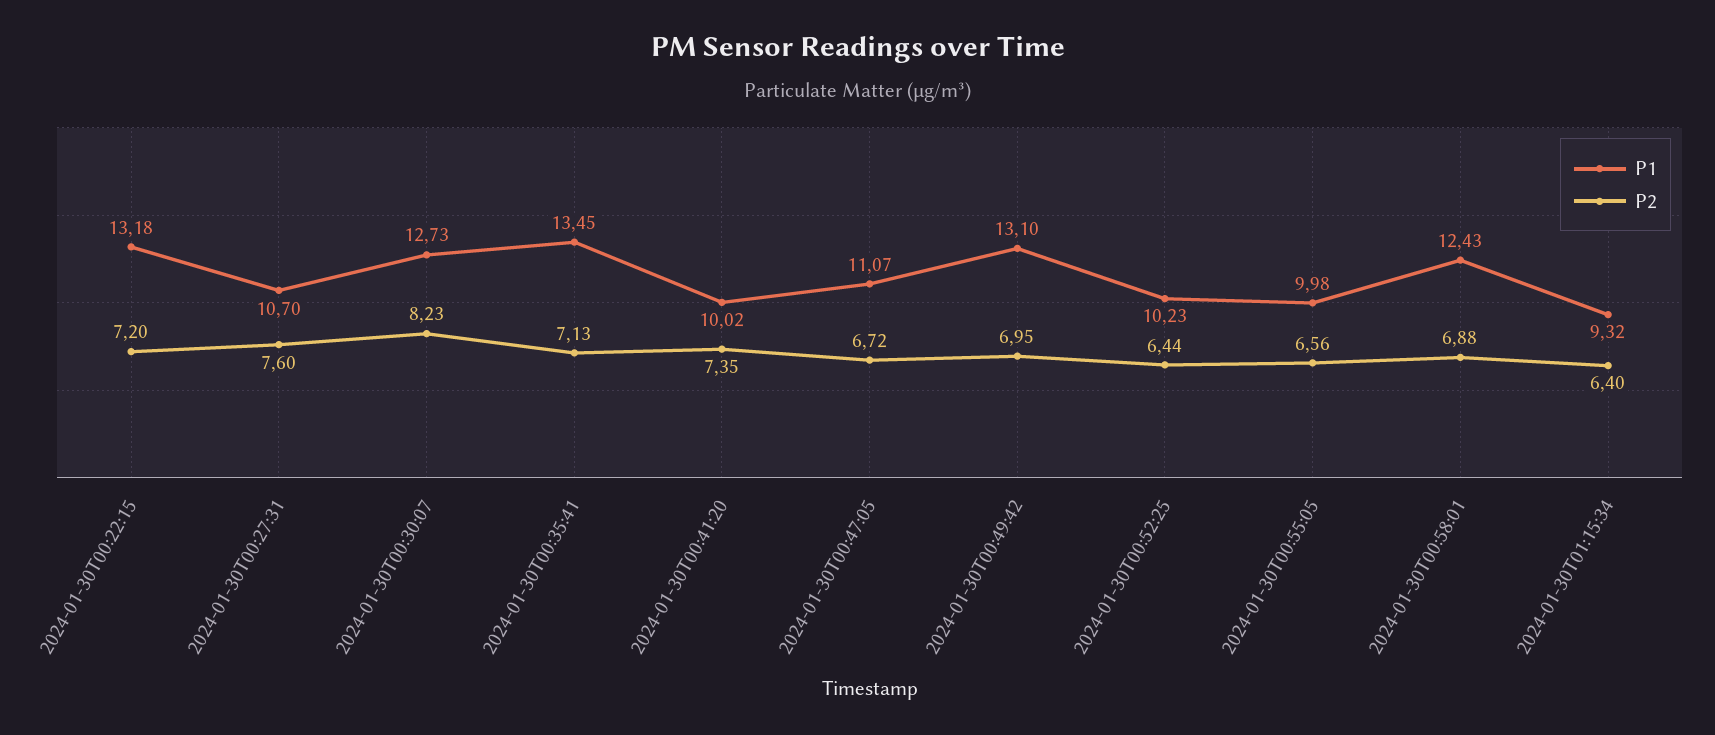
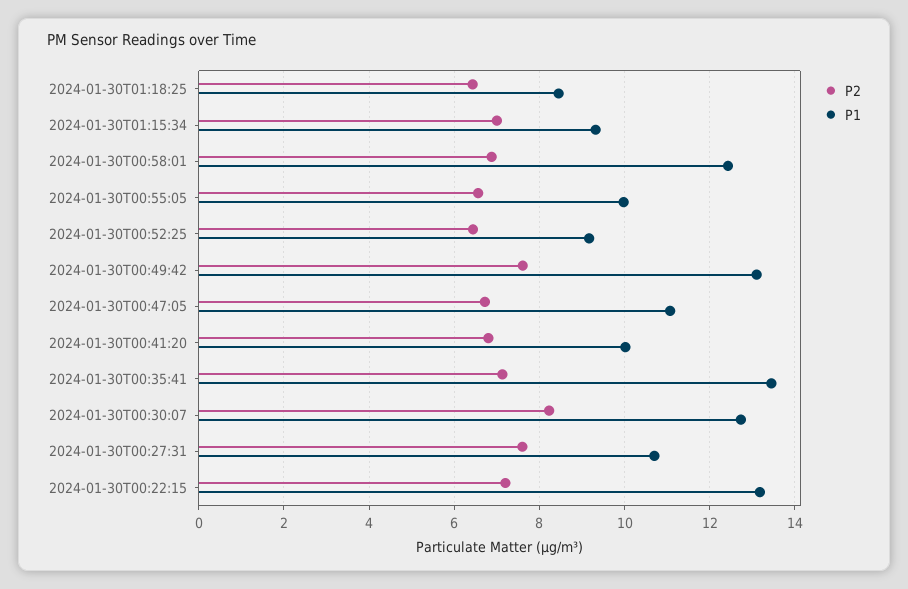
P2, 2024-01-30T00:41:20: 7.35 -> 6.8
P2, 2024-01-30T00:49:42: 6.95 -> 7.6
P1, 2024-01-30T00:52:25: 10.23 -> 9.2
P2, 2024-01-30T01:15:34: 6.4 -> 7
P2, 2024-01-30T01:18:25: none -> 6.4
P1, 2024-01-30T01:18:25: none -> 8.4

